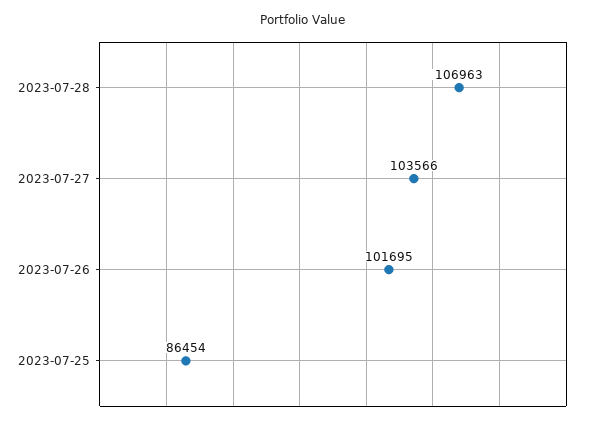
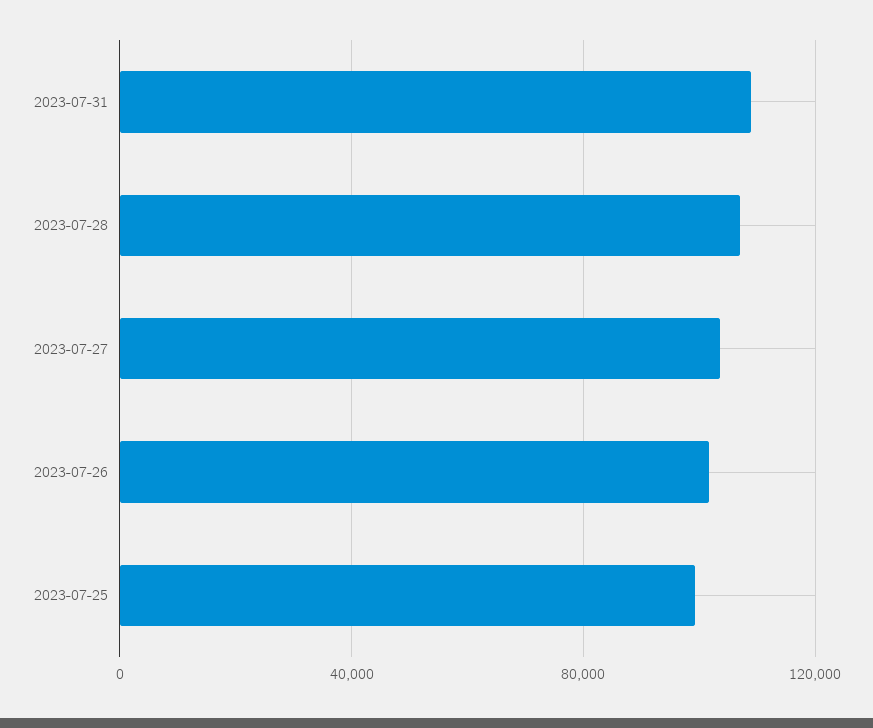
2023-07-25: 86454 -> 100000
2023-07-31: none -> 110000

